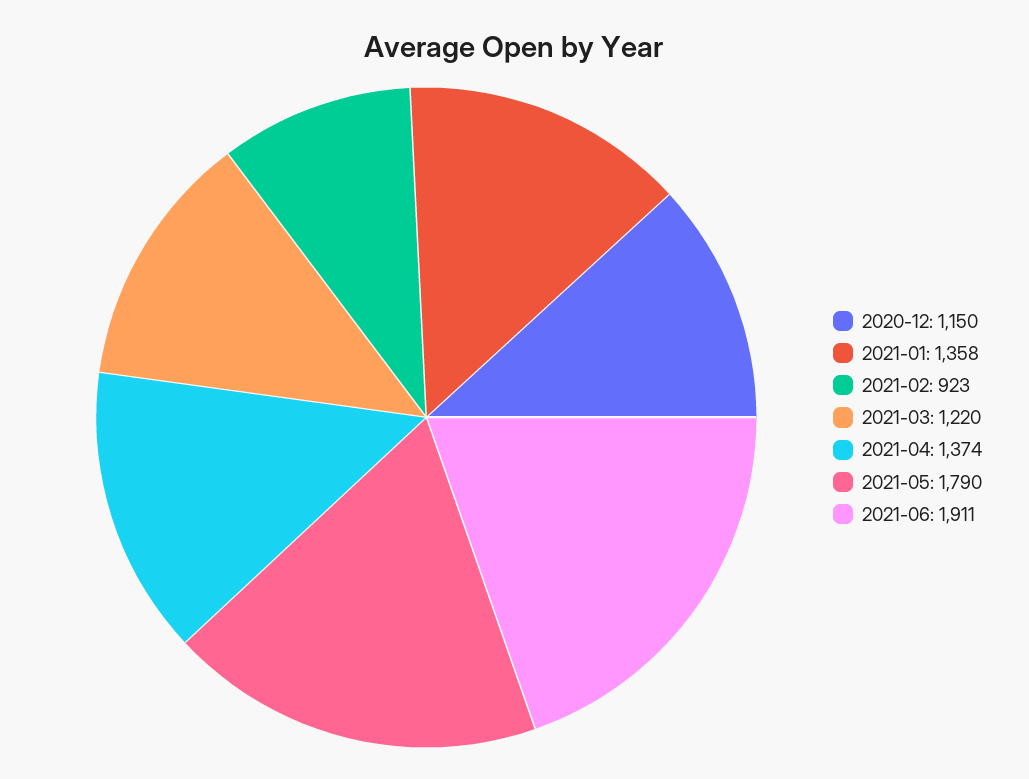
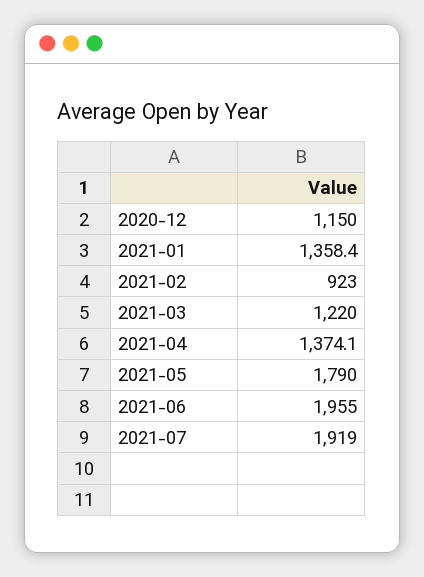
2021-06: 1911 -> 1955
2021-07: none -> 1919

